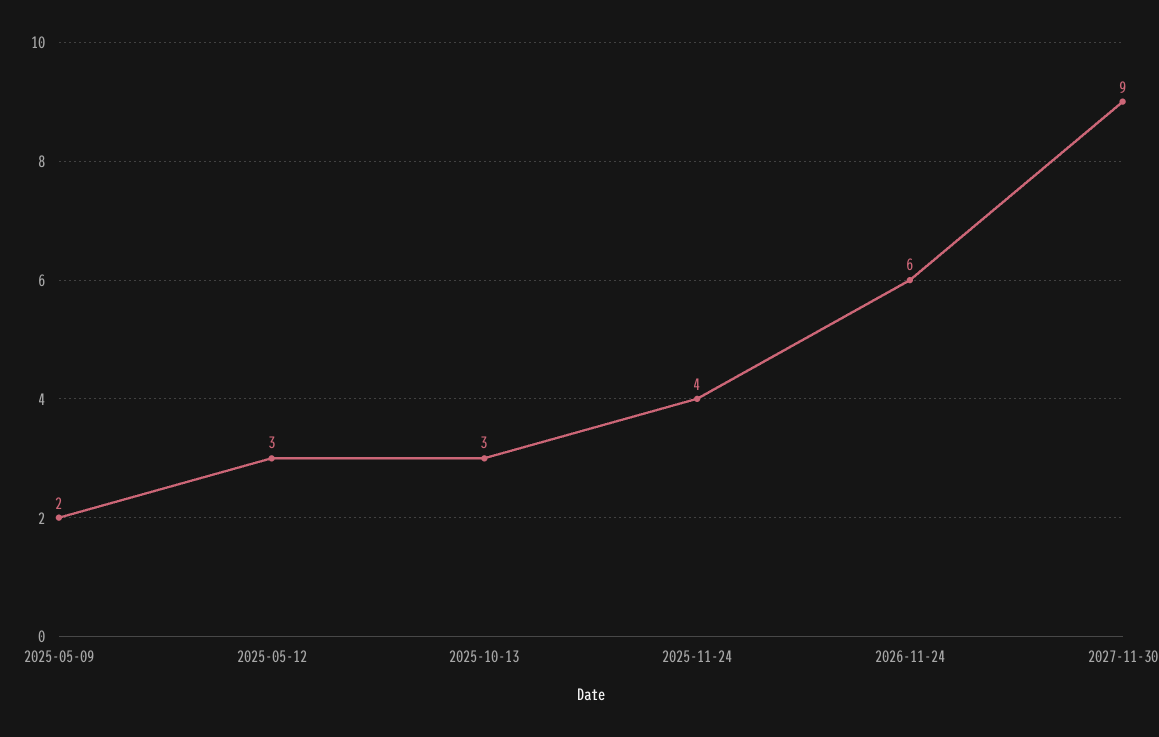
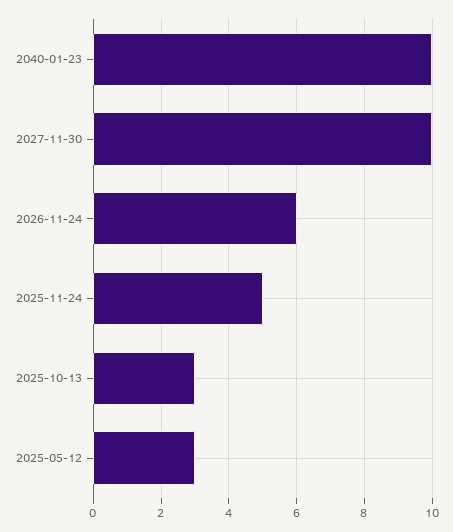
2025-05-09: 2 -> none
2025-11-24: 4 -> 5
2027-11-30: 9 -> 10
2040-01-23: none -> 10

